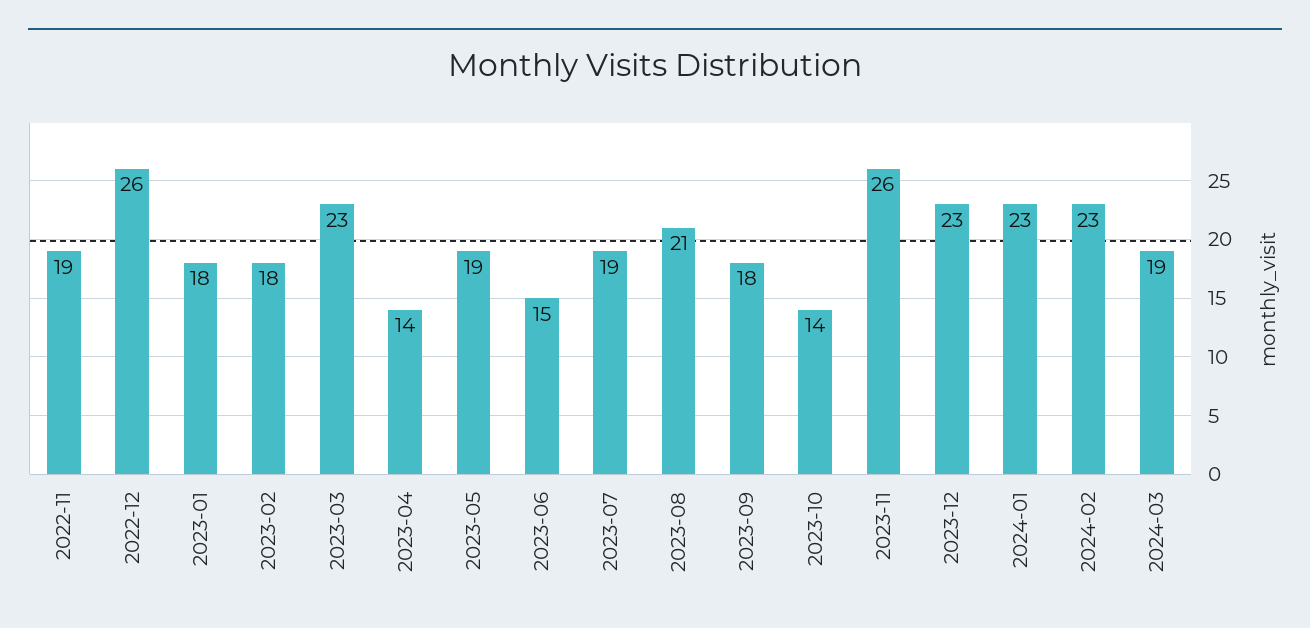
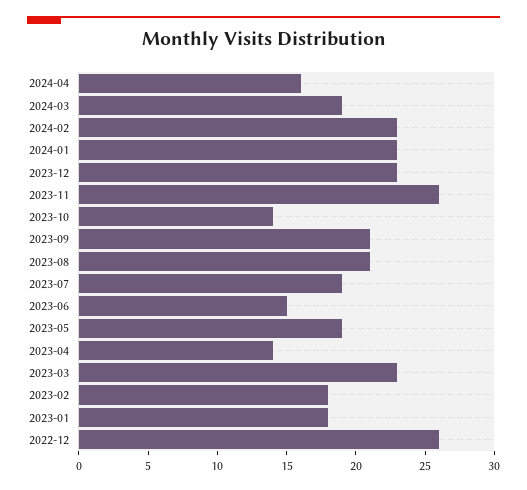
2022-11: 19 -> none
2023-09: 18 -> 21
2024-04: none -> 16

